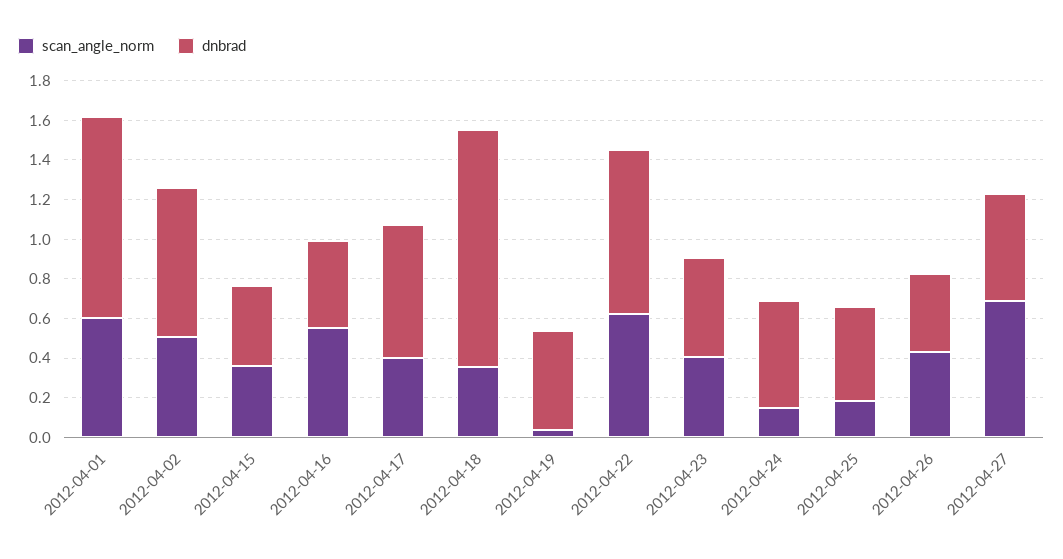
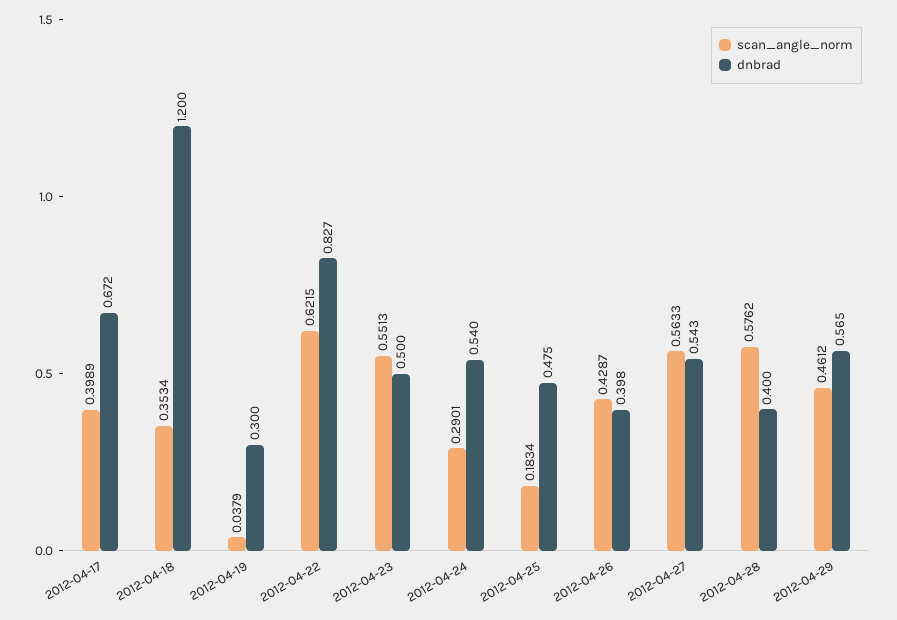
scan_angle_norm, 2012-04-01: 0.6 -> none
dnbrad, 2012-04-01: 1 -> none
scan_angle_norm, 2012-04-02: 0.5 -> none
dnbrad, 2012-04-02: 0.75 -> none
scan_angle_norm, 2012-04-15: 0.35 -> none
dnbrad, 2012-04-15: 0.4 -> none
scan_angle_norm, 2012-04-16: 0.55 -> none
dnbrad, 2012-04-16: 0.45 -> none
dnbrad, 2012-04-19: 0.5 -> 0.3
scan_angle_norm, 2012-04-23: 0.4 -> 0.5513
scan_angle_norm, 2012-04-24: 0.15 -> 0.2901
scan_angle_norm, 2012-04-27: 0.7 -> 0.5633
scan_angle_norm, 2012-04-28: none -> 0.5762
dnbrad, 2012-04-28: none -> 0.4
scan_angle_norm, 2012-04-29: none -> 0.4612
dnbrad, 2012-04-29: none -> 0.565

